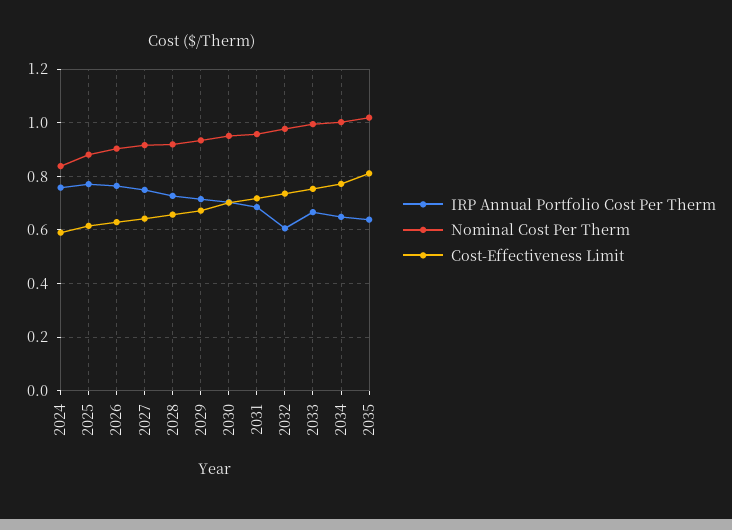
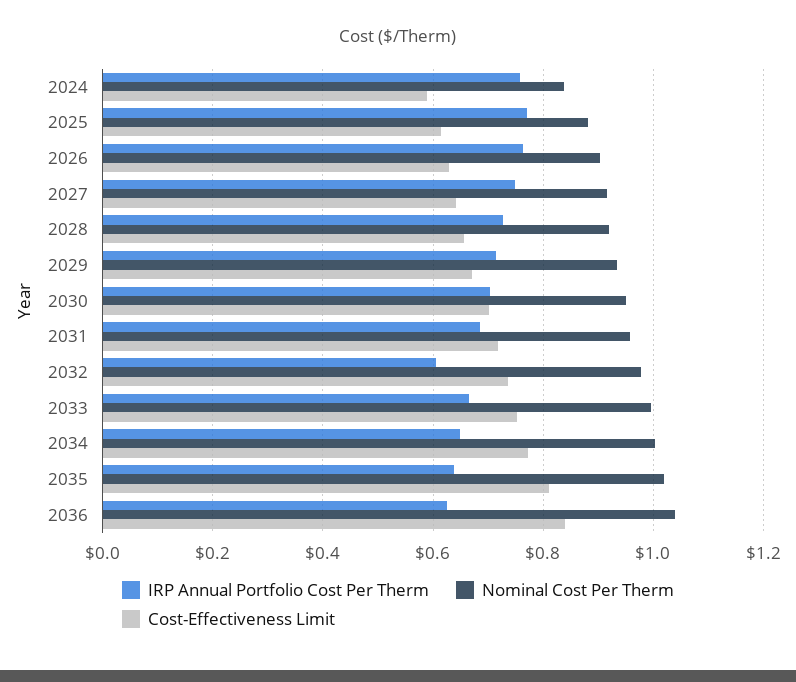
IRP Annual Portfolio Cost Per Therm, 2036: none -> 0.62
Nominal Cost Per Therm, 2036: none -> 1.04
Cost-Effectiveness Limit, 2036: none -> 0.84

